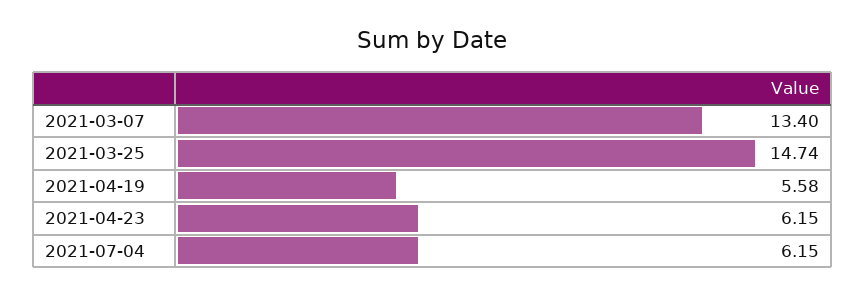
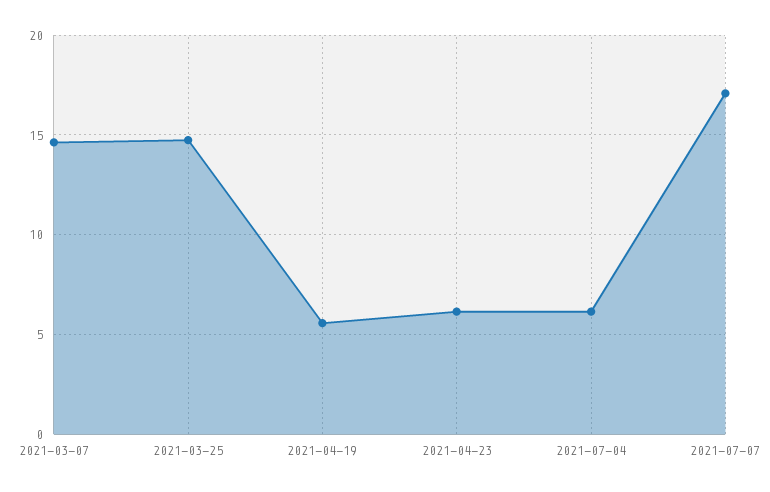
2021-03-07: 13.4 -> 14.5
2021-07-07: none -> 17

